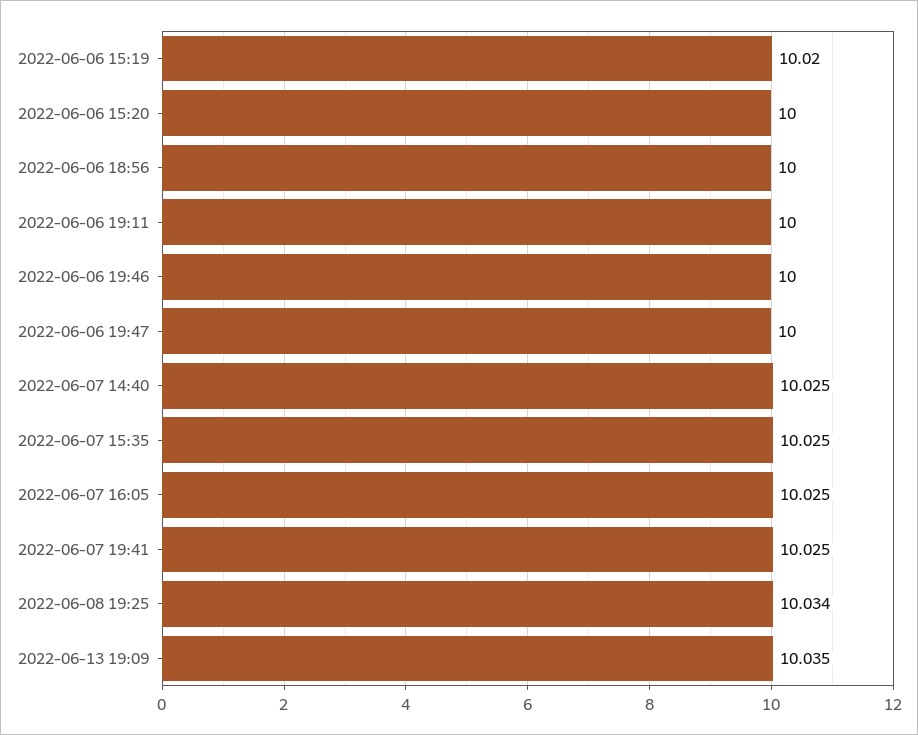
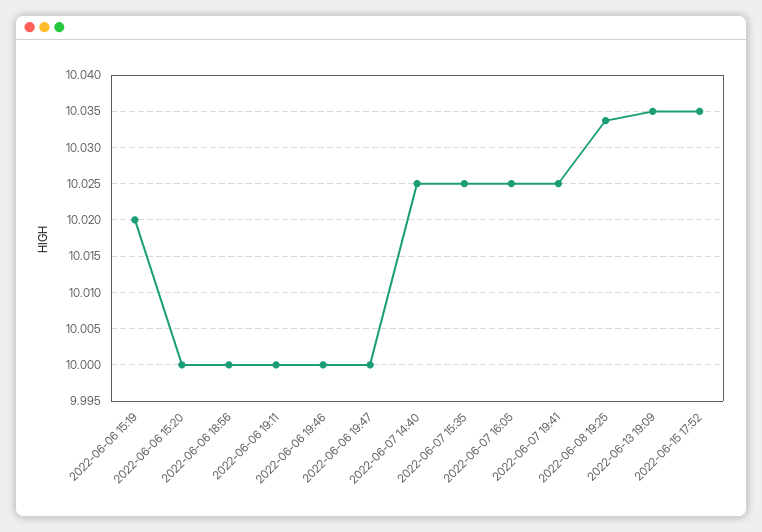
2022-06-15 17:52: none -> 10.035

